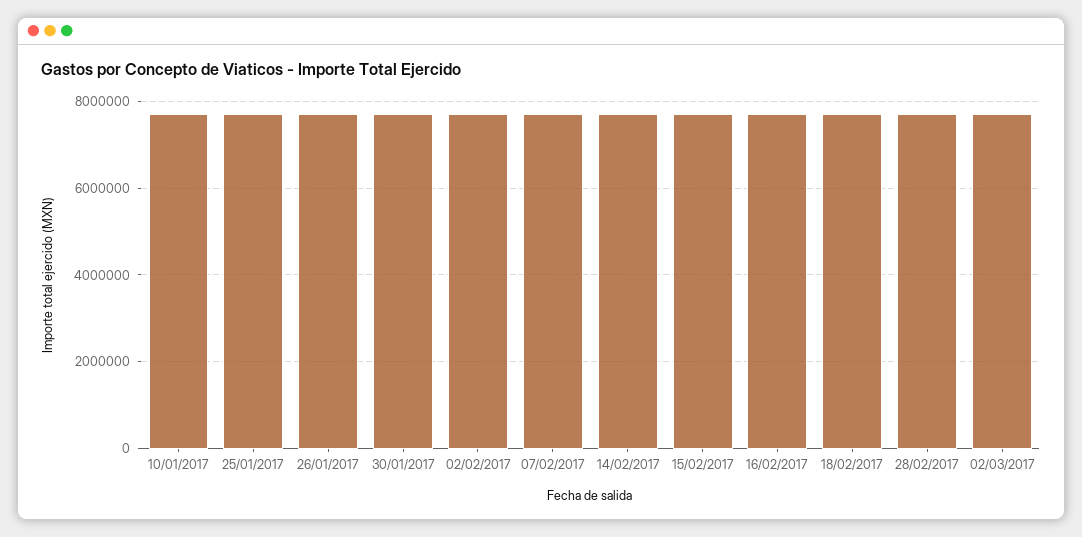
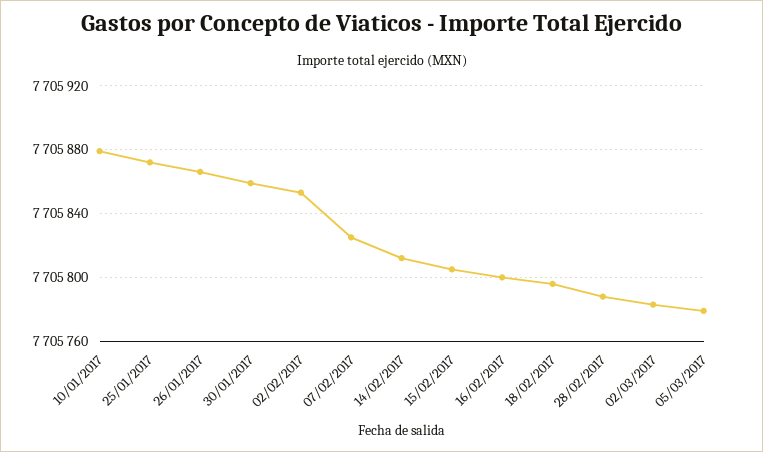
05/03/2017: none -> 7705780

